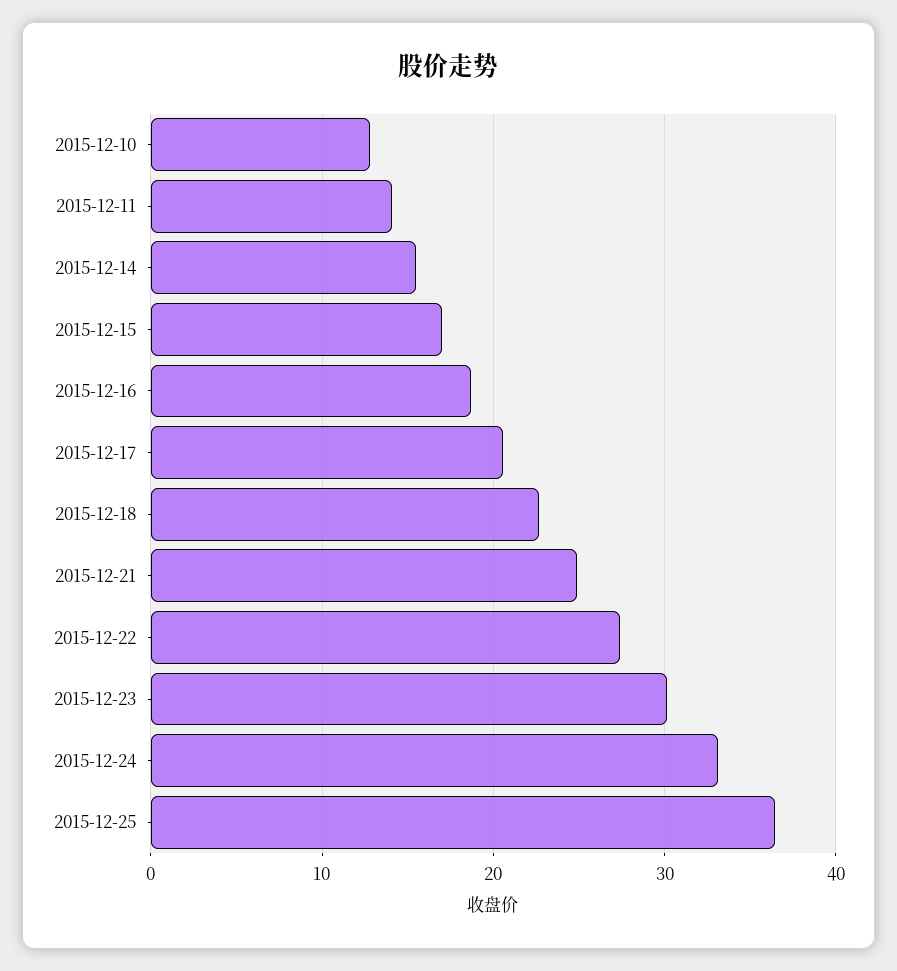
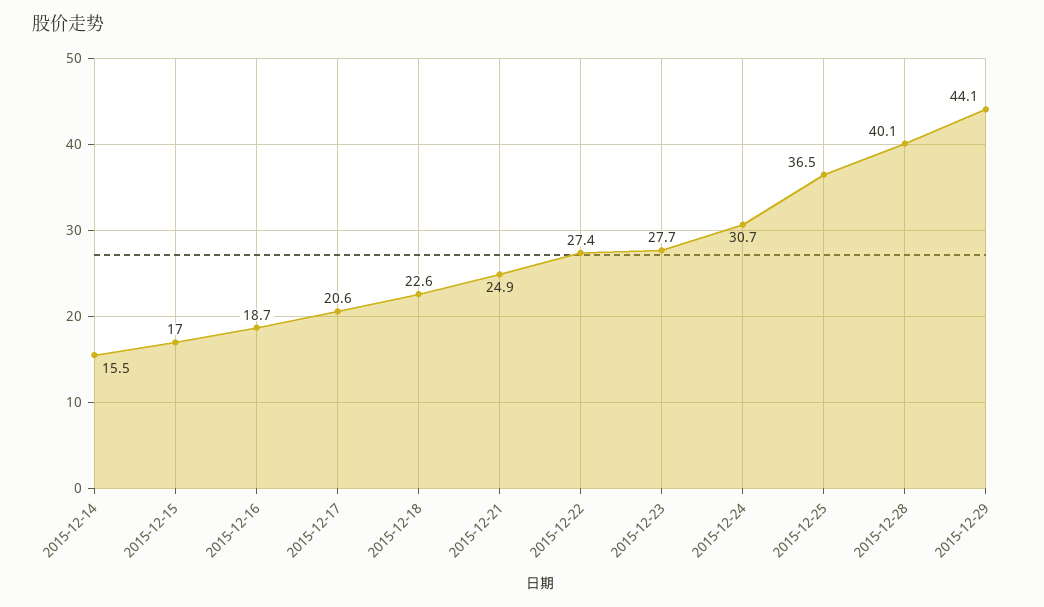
2015-12-10: 13 -> none
2015-12-11: 14 -> none
2015-12-23: 30 -> 27.7
2015-12-24: 33 -> 30.7
2015-12-28: none -> 40.1
2015-12-29: none -> 44.1

